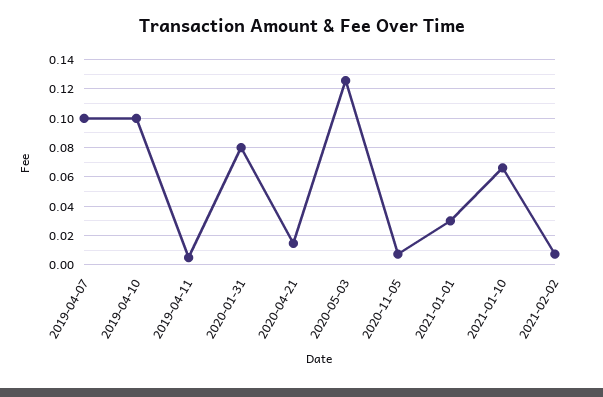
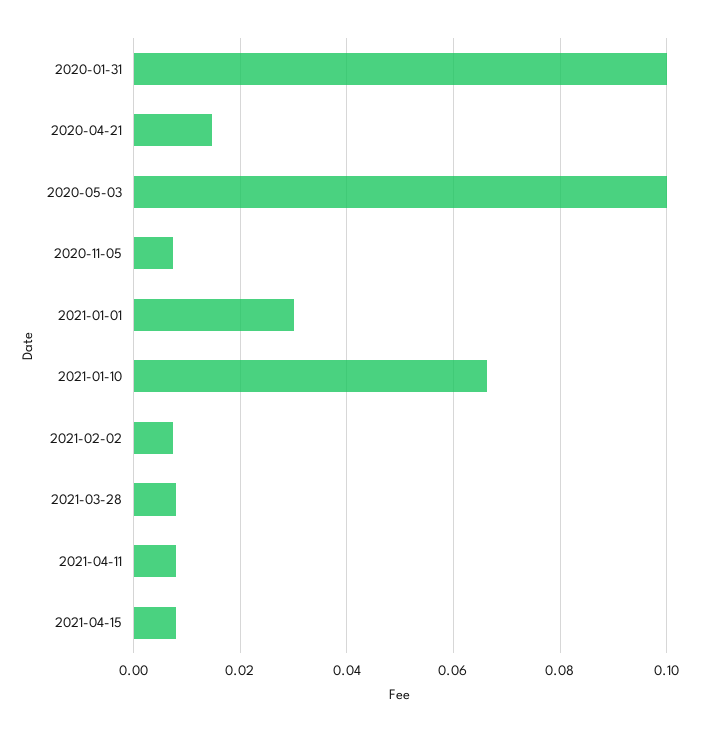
2019-04-07: 0.1 -> none
2019-04-10: 0.1 -> none
2019-04-11: 0.005 -> none
2020-01-31: 0.08 -> 0.1
2020-05-03: 0.125 -> 0.1
2021-03-28: none -> 0.008
2021-04-11: none -> 0.008
2021-04-15: none -> 0.008

